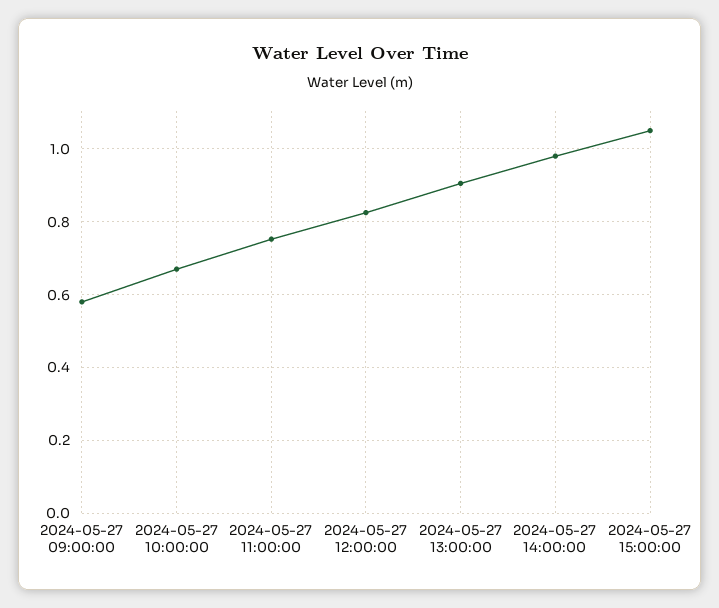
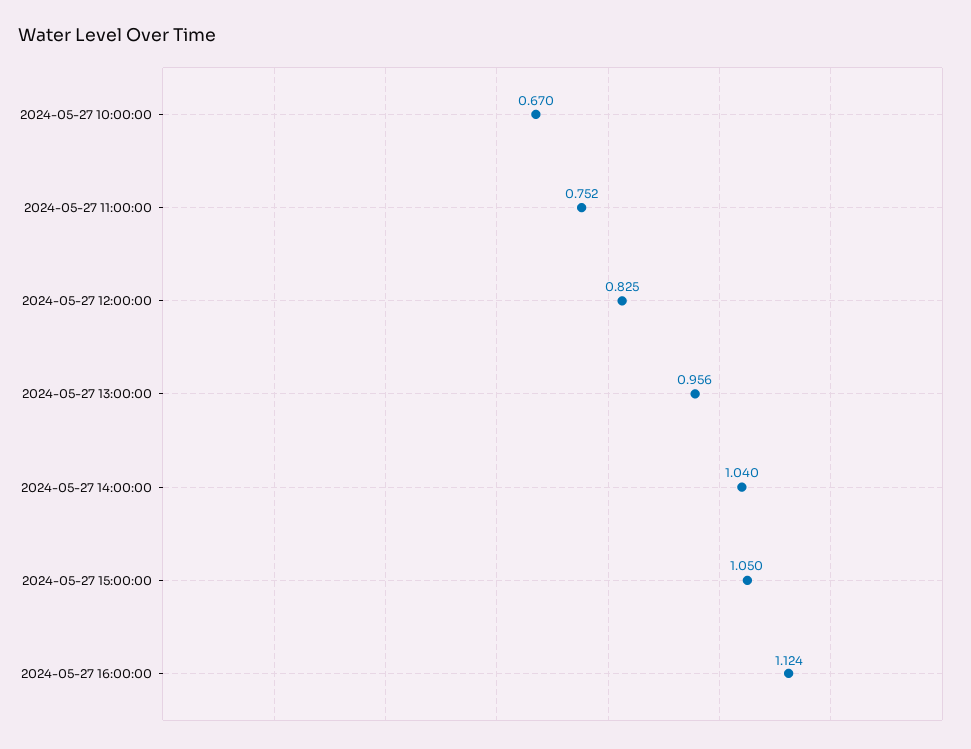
2024-05-27 09:00:00: 0.58 -> none
2024-05-27 13:00:00: 0.9 -> 0.956
2024-05-27 14:00:00: 0.98 -> 1.04
2024-05-27 16:00:00: none -> 1.124

